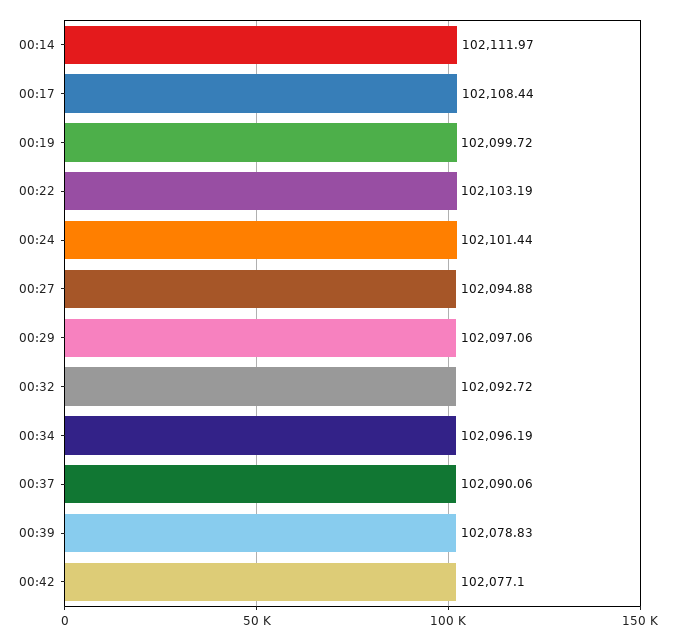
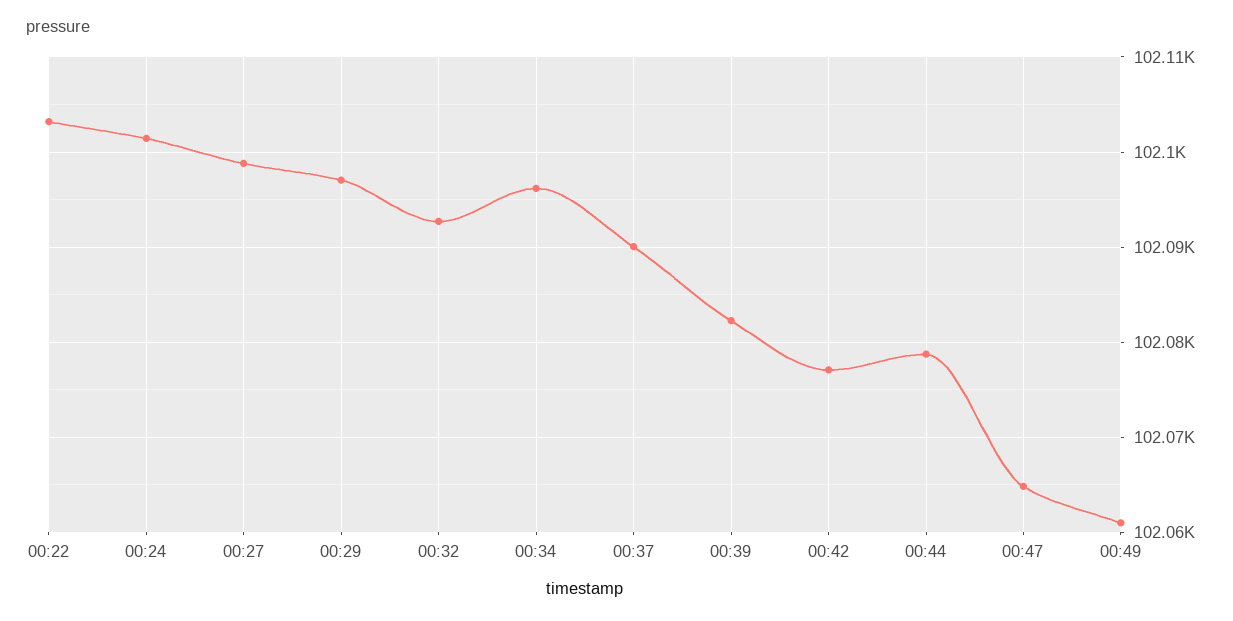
00:14: 102111.97 -> none
00:17: 102108.44 -> none
00:19: 102099.72 -> none
00:27: 102094.88 -> 102099
00:39: 102078.83 -> 102082
00:44: none -> 102079
00:47: none -> 102065
00:49: none -> 102061

